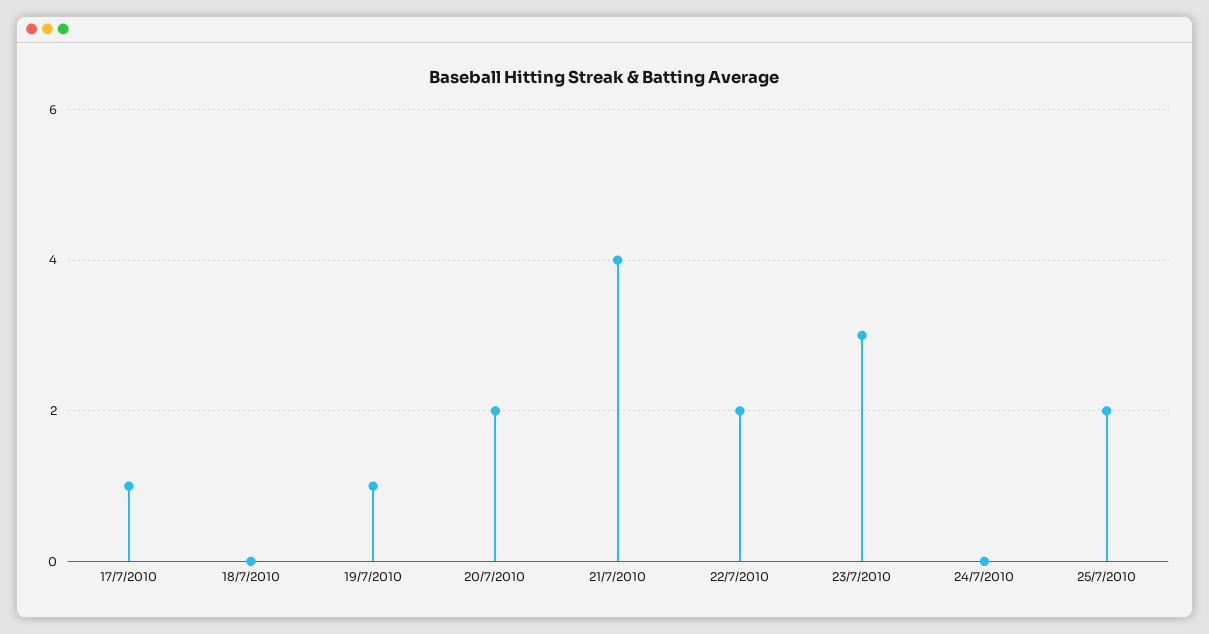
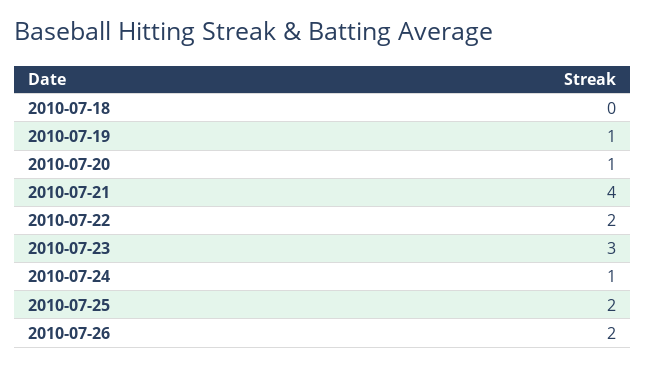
17/7/2010: 1 -> none
20/7/2010: 2 -> 1
24/7/2010: 0 -> 1
2010-07-26: none -> 2

